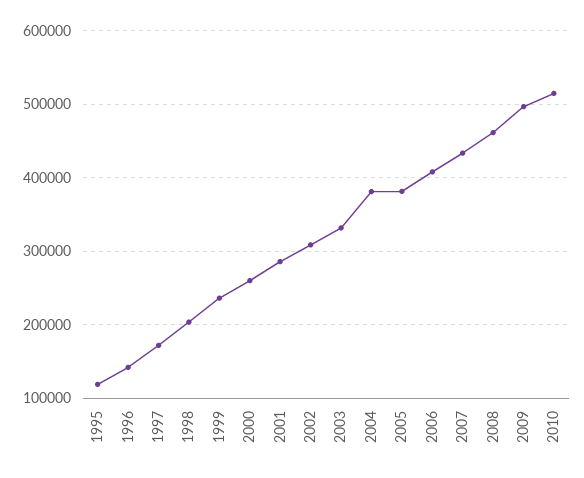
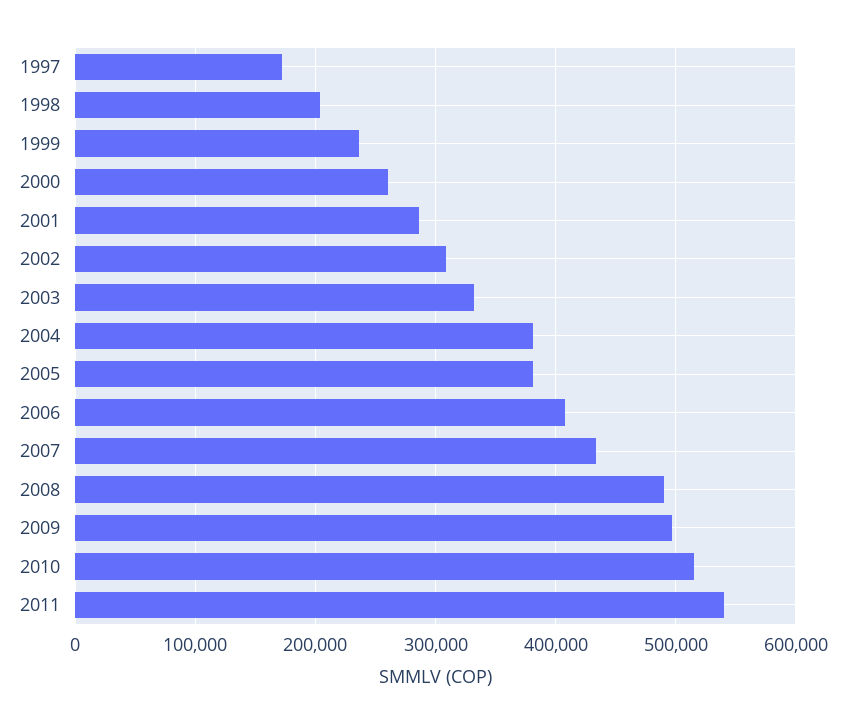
1995: 120000 -> none
1996: 140000 -> none
2008: 460000 -> 490000
2011: none -> 540000

